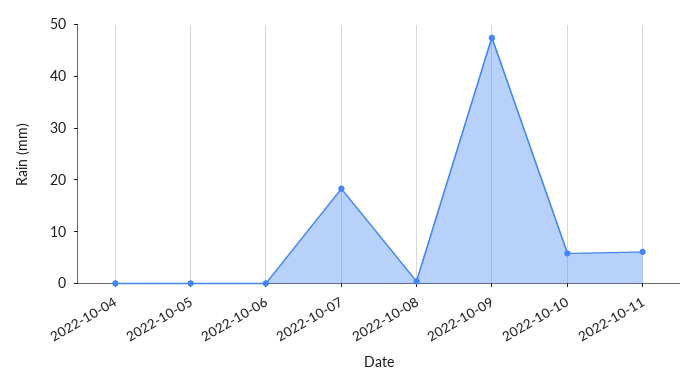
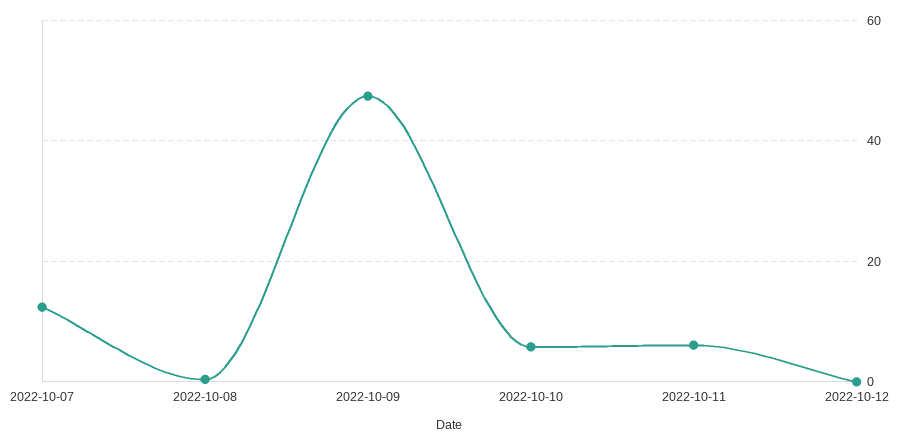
2022-10-04: 0 -> none
2022-10-05: 0 -> none
2022-10-06: 0 -> none
2022-10-07: 18 -> 12
2022-10-12: none -> 0

